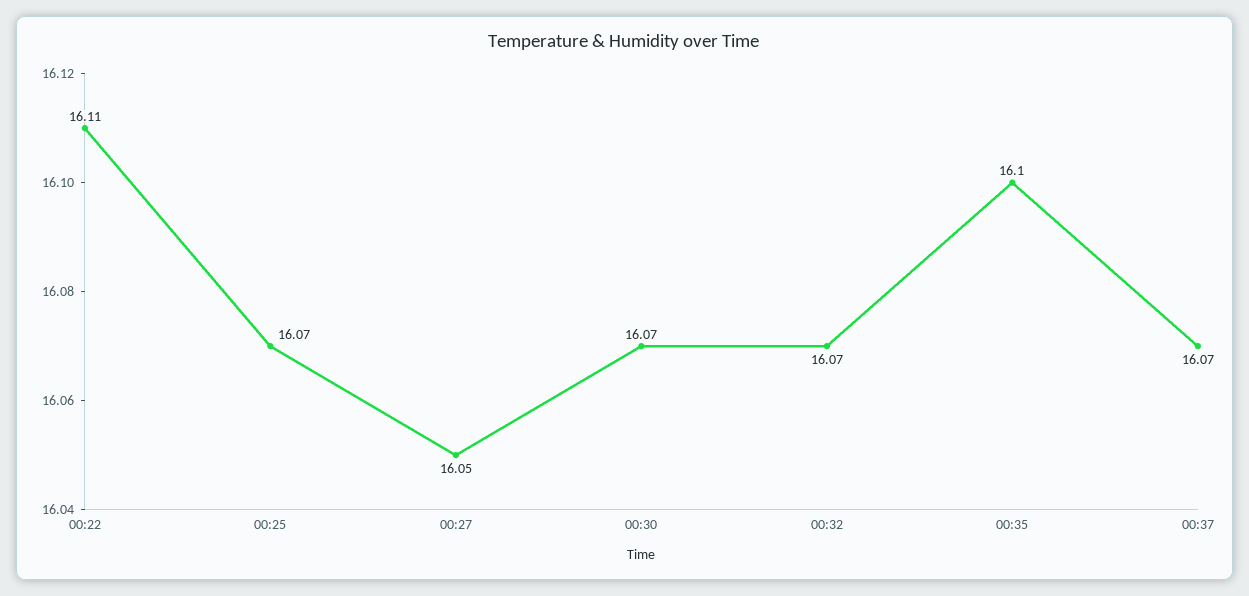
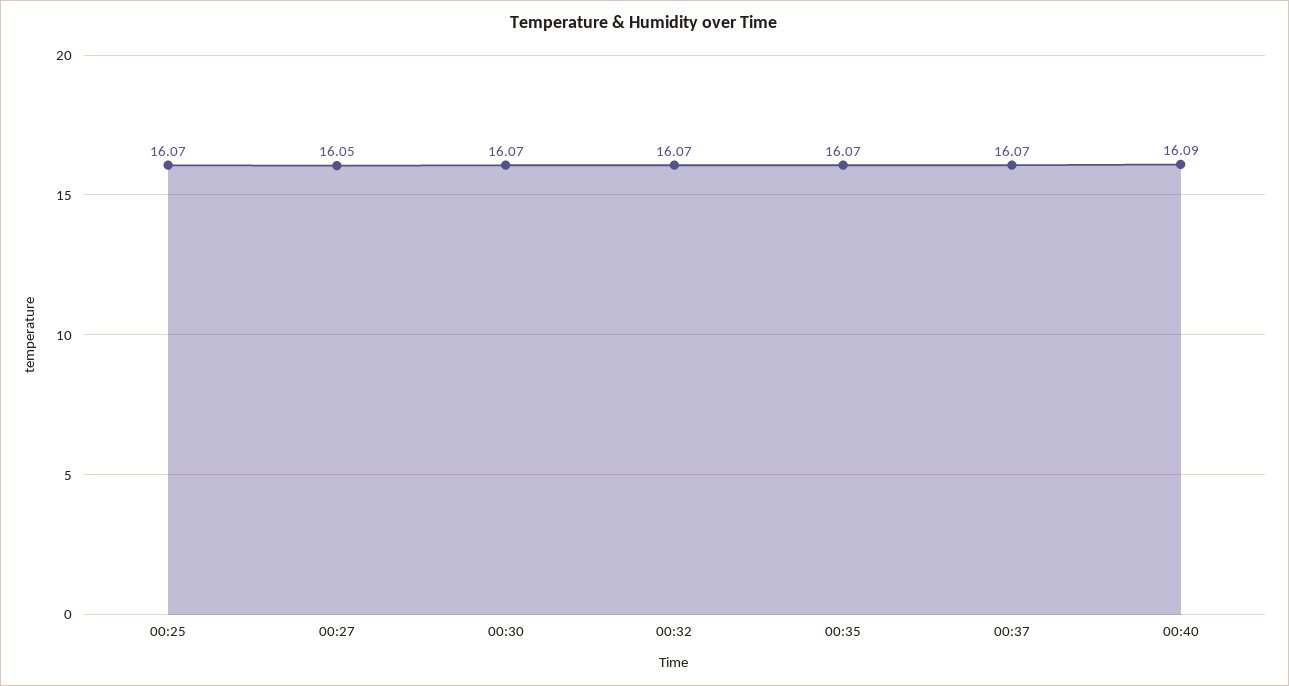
00:22: 16.11 -> none
00:35: 16.1 -> 16.07
00:40: none -> 16.09

